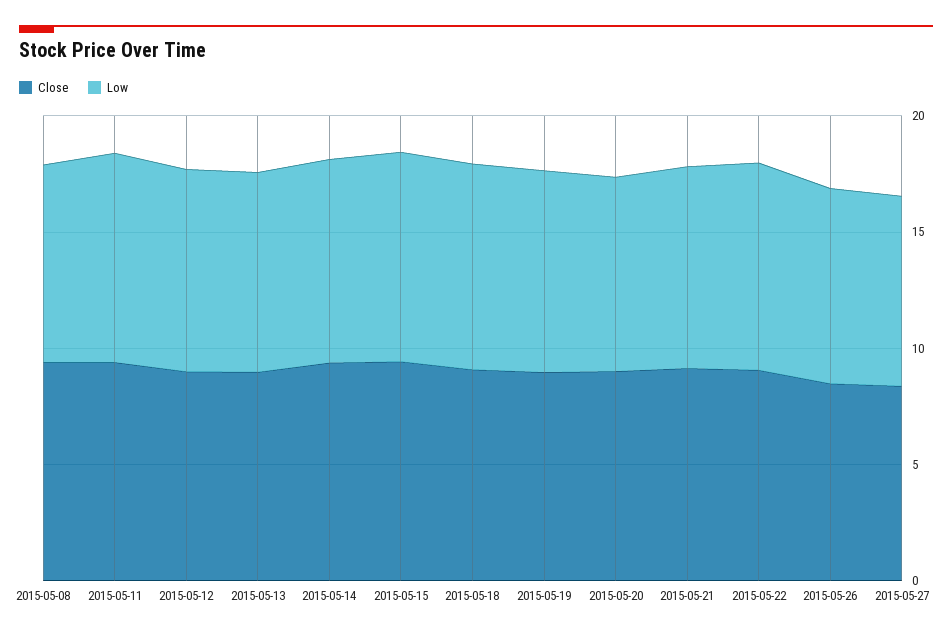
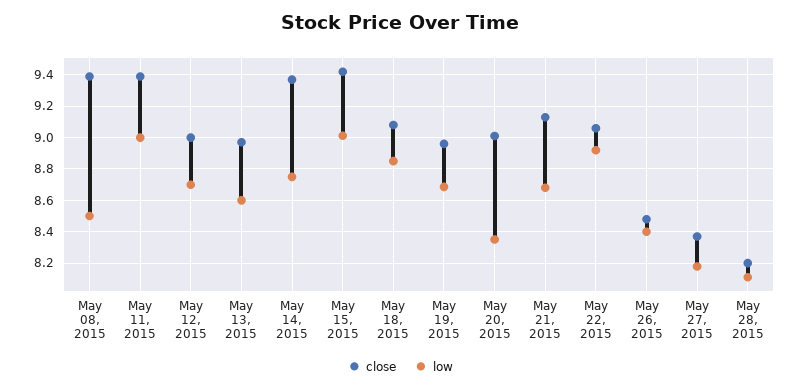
Close, May 28, 2015: none -> 8.2
Low, May 28, 2015: none -> 8.1

